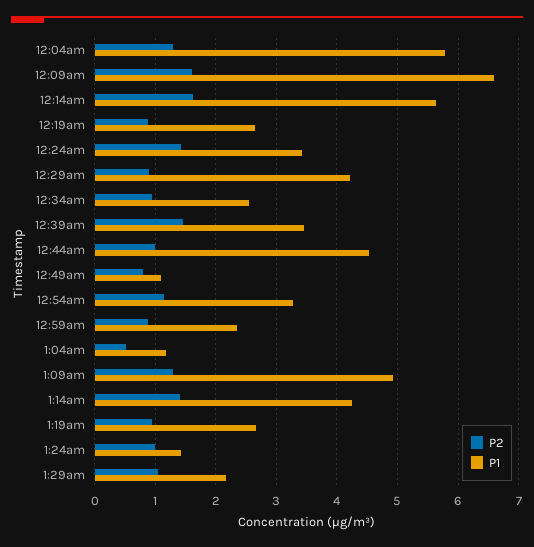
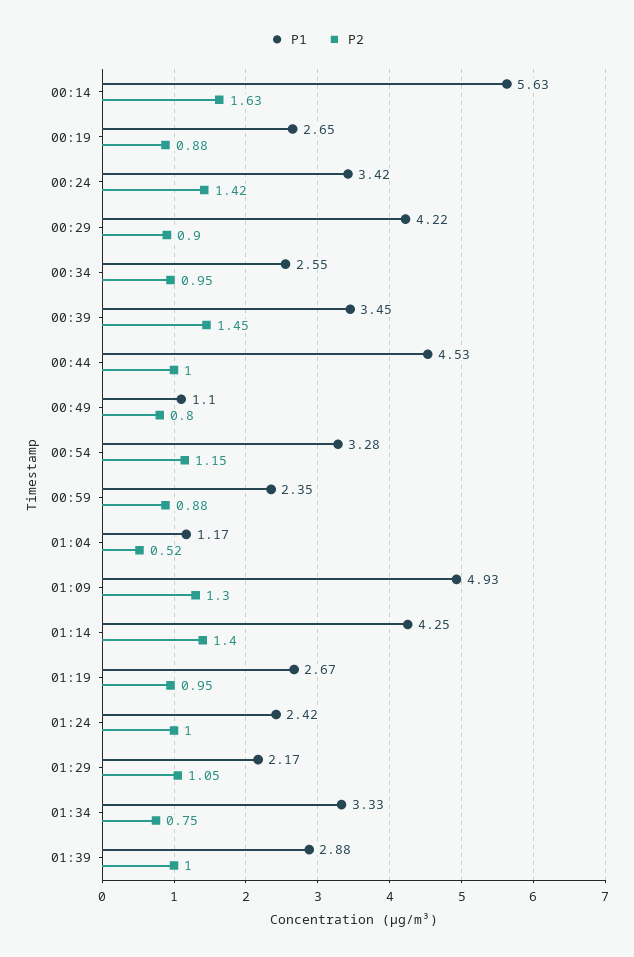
P2, 12:04am: 1.3 -> none
P1, 12:04am: 5.8 -> none
P2, 12:09am: 1.6 -> none
P1, 12:09am: 6.6 -> none
P1, 1:24am: 1.4 -> 2.42
P1, 01:34: none -> 3.33
P2, 01:34: none -> 0.75
P1, 01:39: none -> 2.88
P2, 01:39: none -> 1

